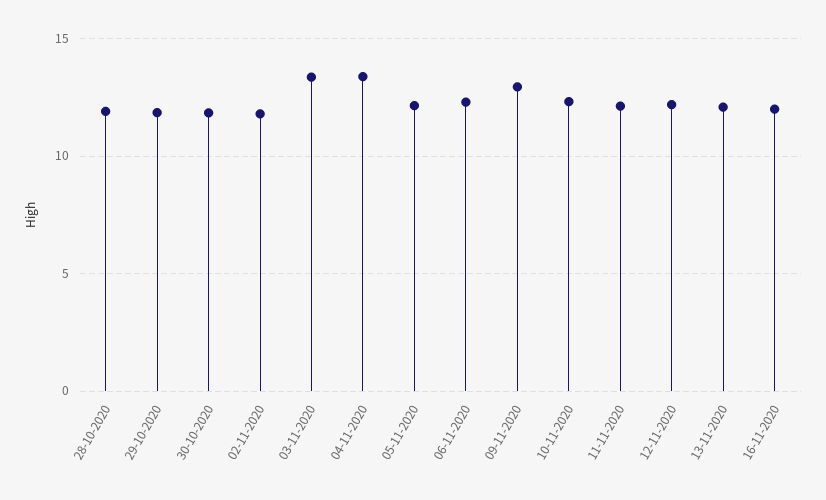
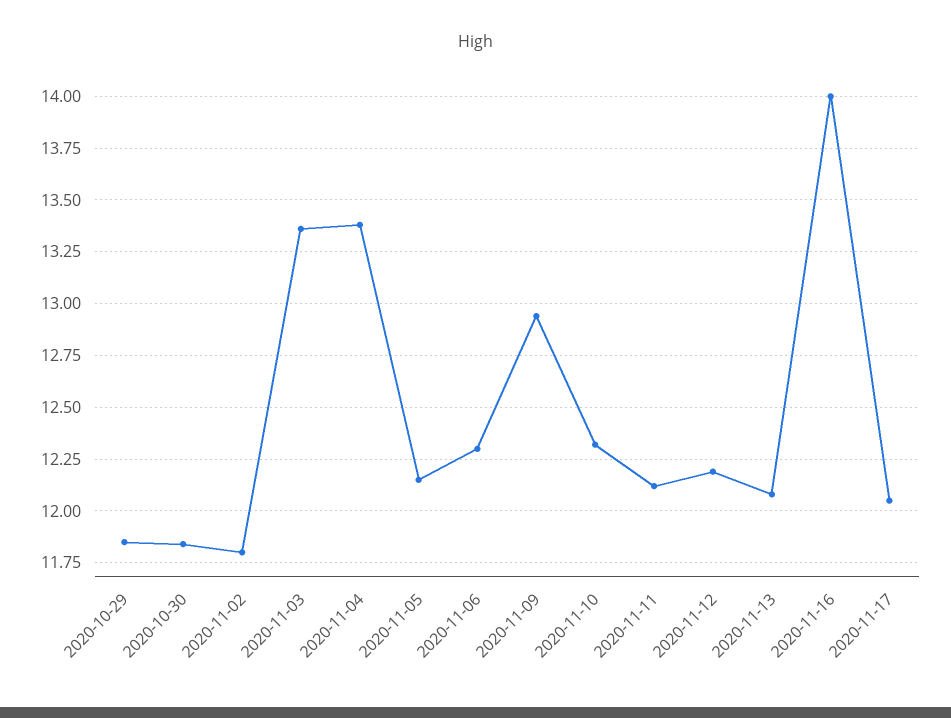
28-10-2020: 12 -> none
16-11-2020: 12 -> 14
2020-11-17: none -> 12.05

